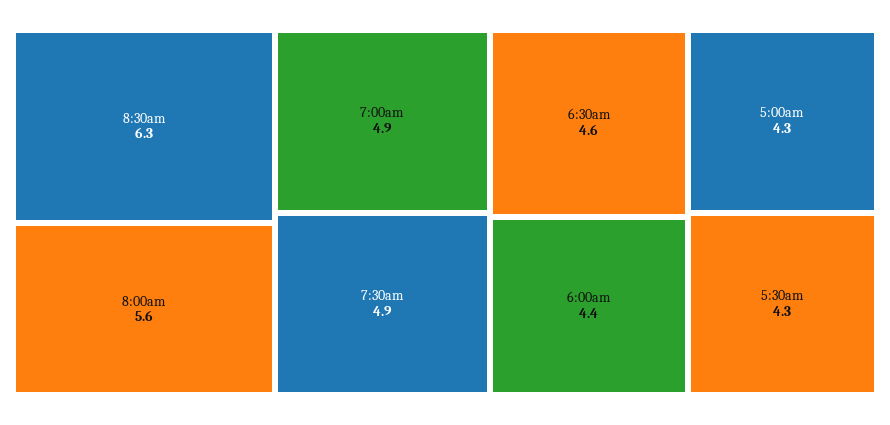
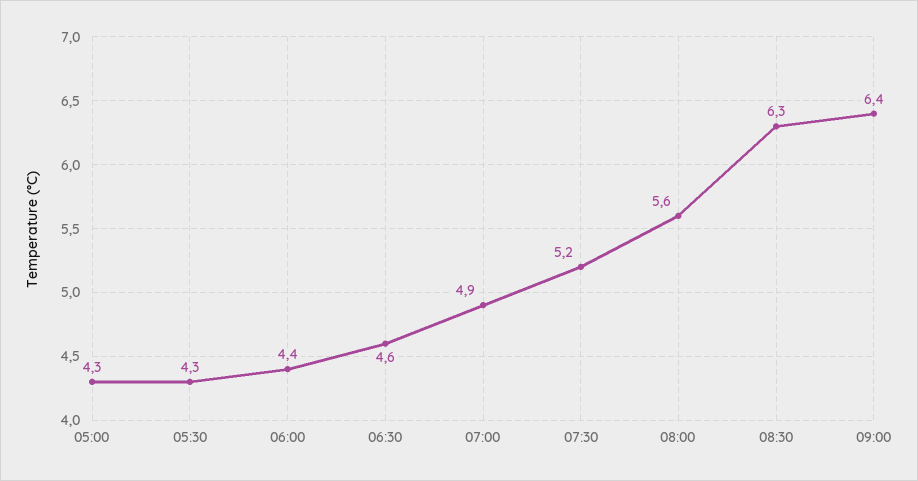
7:30am: 4.9 -> 5.2
09:00: none -> 6.4

